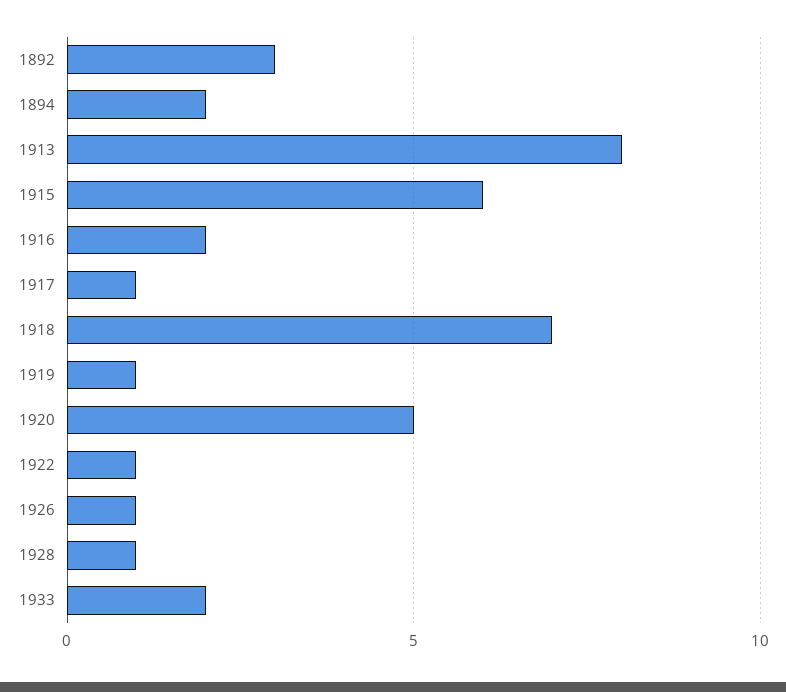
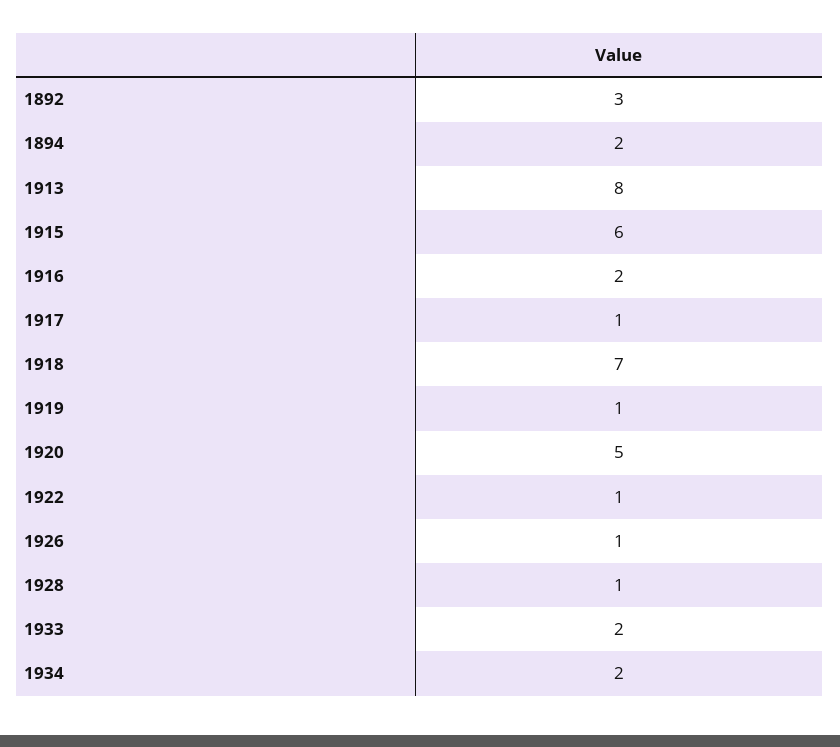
1934: none -> 2

